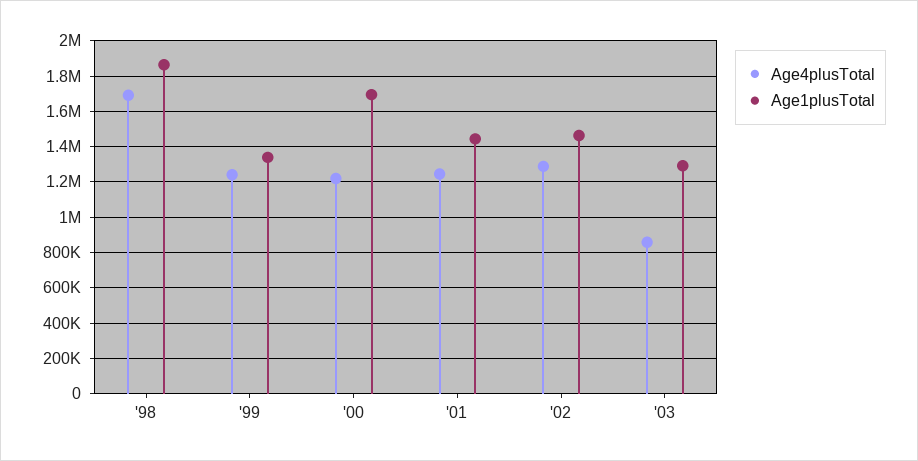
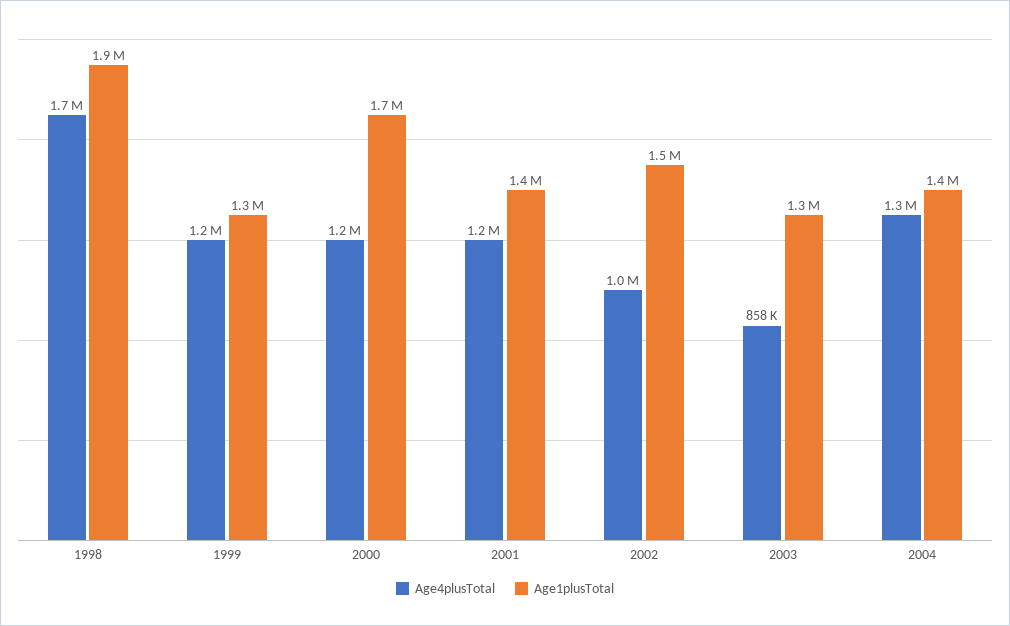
Age4plusTotal, '02: 1300000 -> 1000000
Age4plusTotal, 2004: none -> 1300000
Age1plusTotal, 2004: none -> 1400000

